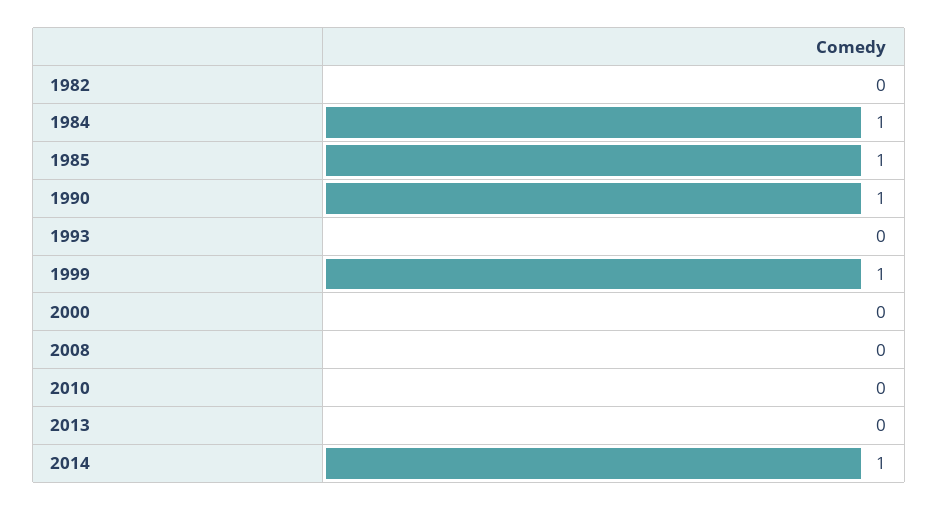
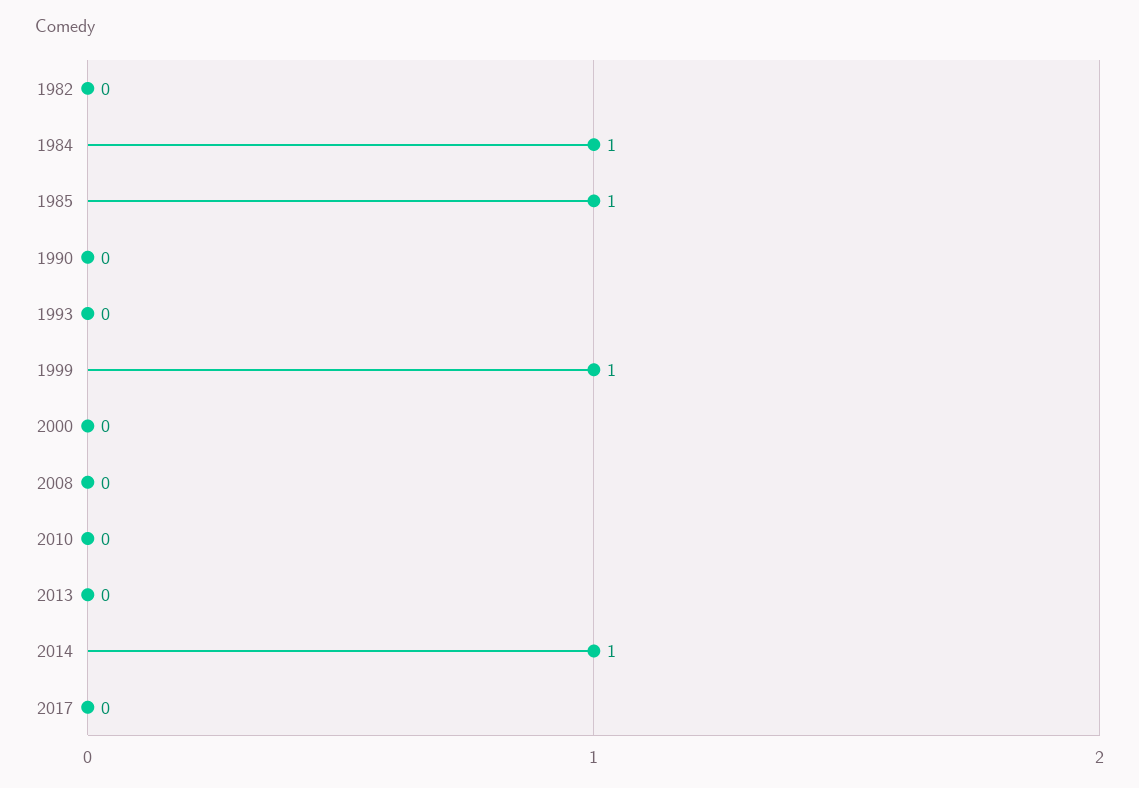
1990: 1 -> 0
2017: none -> 0

